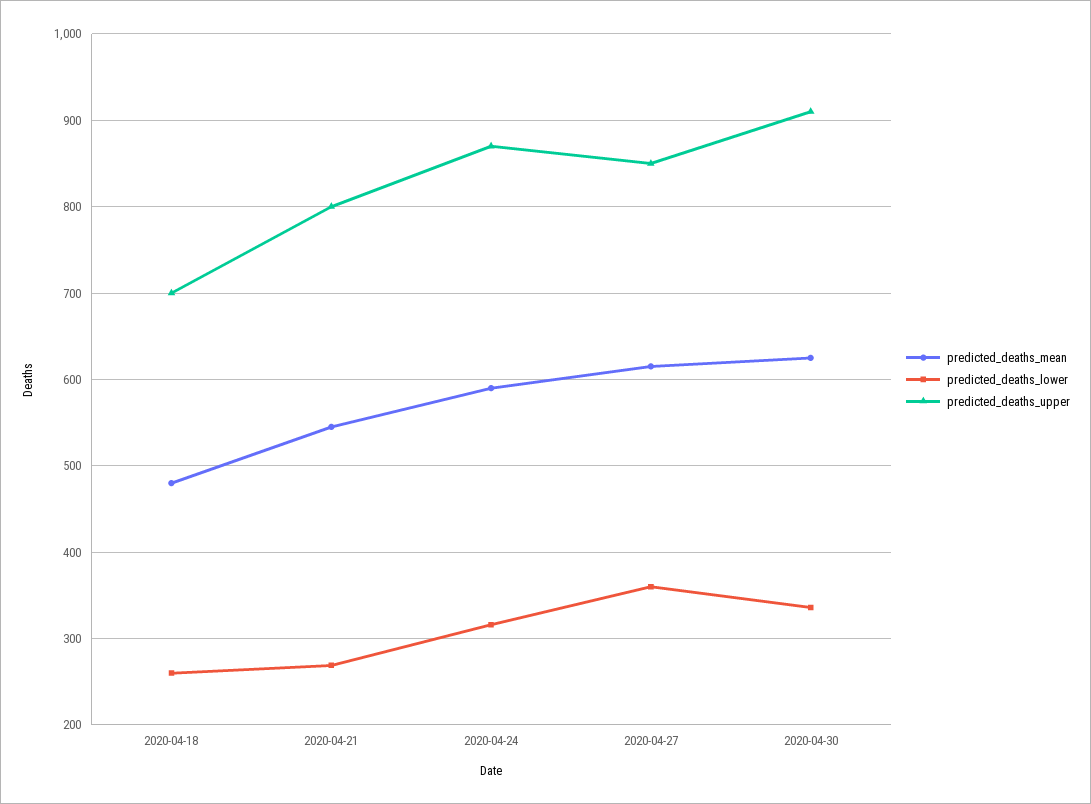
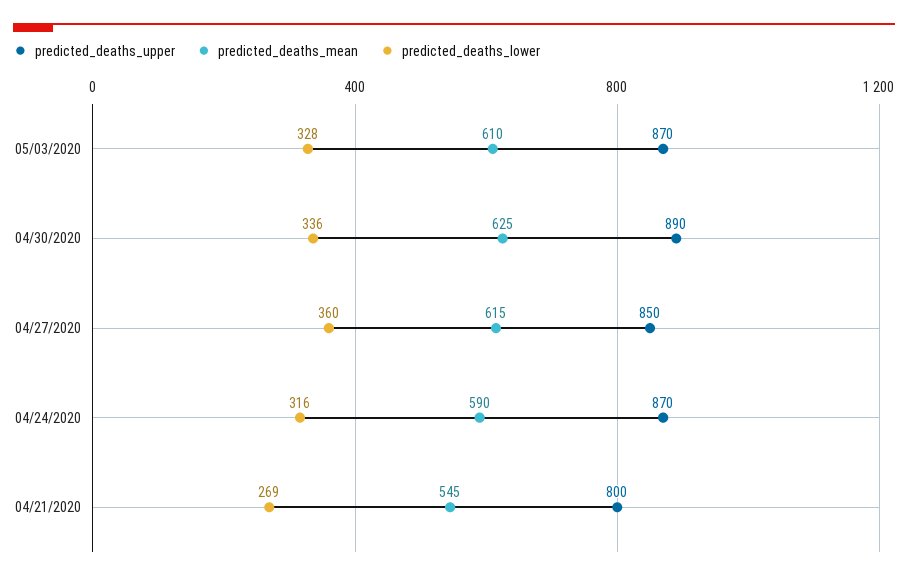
predicted_deaths_mean, 2020-04-18: 480 -> none
predicted_deaths_lower, 2020-04-18: 260 -> none
predicted_deaths_upper, 2020-04-18: 700 -> none
predicted_deaths_upper, 2020-04-30: 910 -> 890
predicted_deaths_upper, 05/03/2020: none -> 870
predicted_deaths_mean, 05/03/2020: none -> 610
predicted_deaths_lower, 05/03/2020: none -> 328

